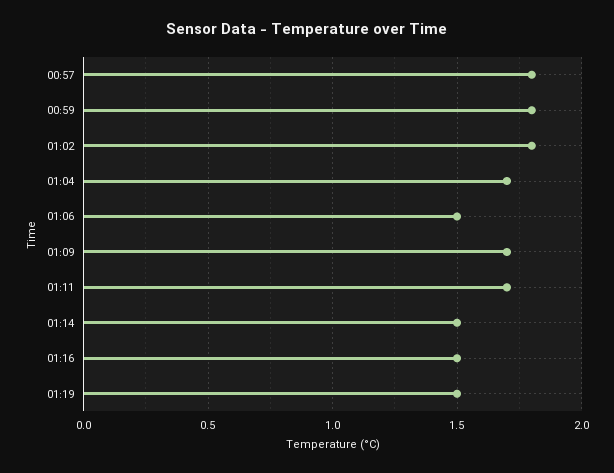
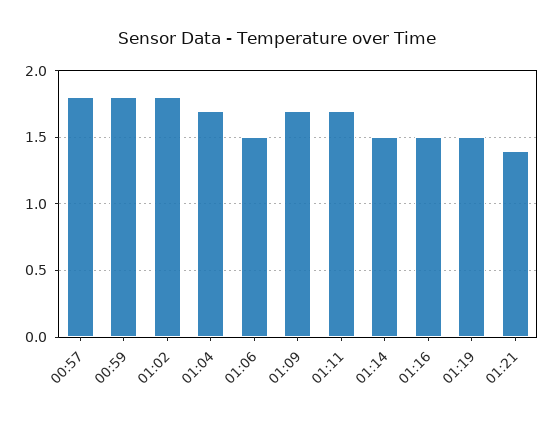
01:21: none -> 1.4

